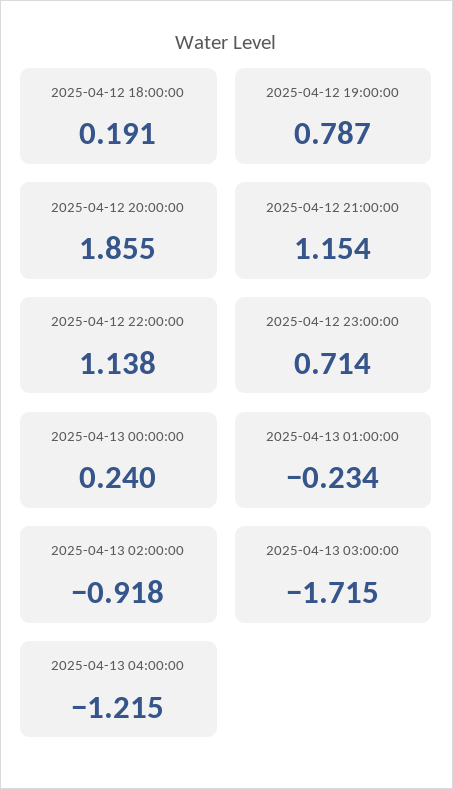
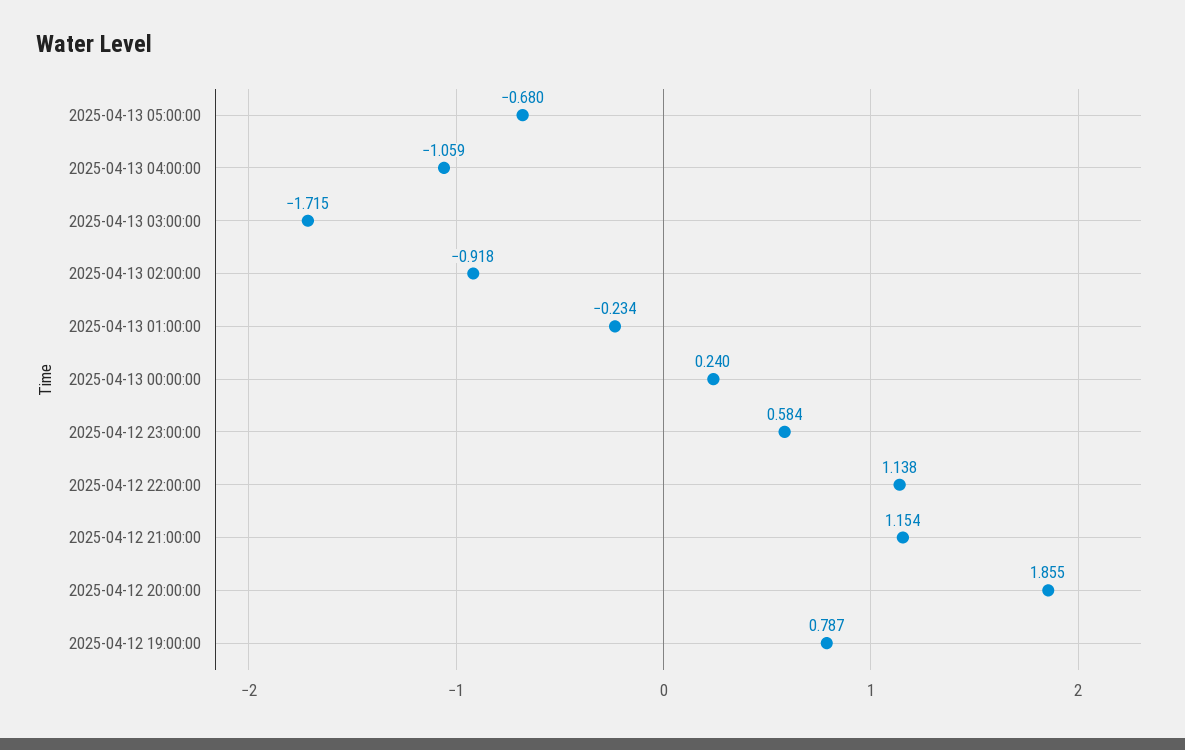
2025-04-12 18:00:00: 0.191 -> none
2025-04-12 23:00:00: 0.714 -> 0.584
2025-04-13 04:00:00: -1.215 -> -1.059
2025-04-13 05:00:00: none -> -0.68

